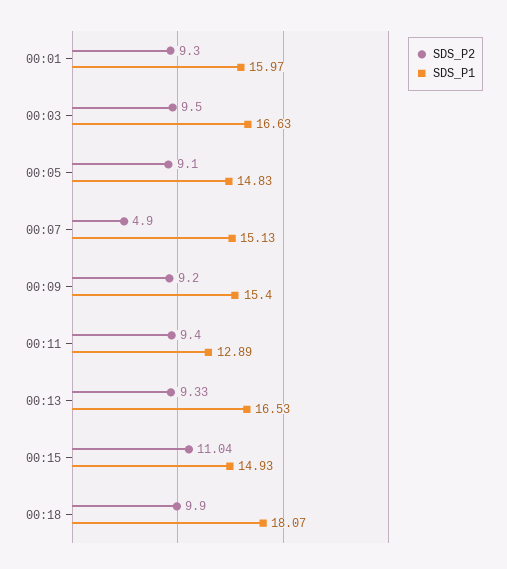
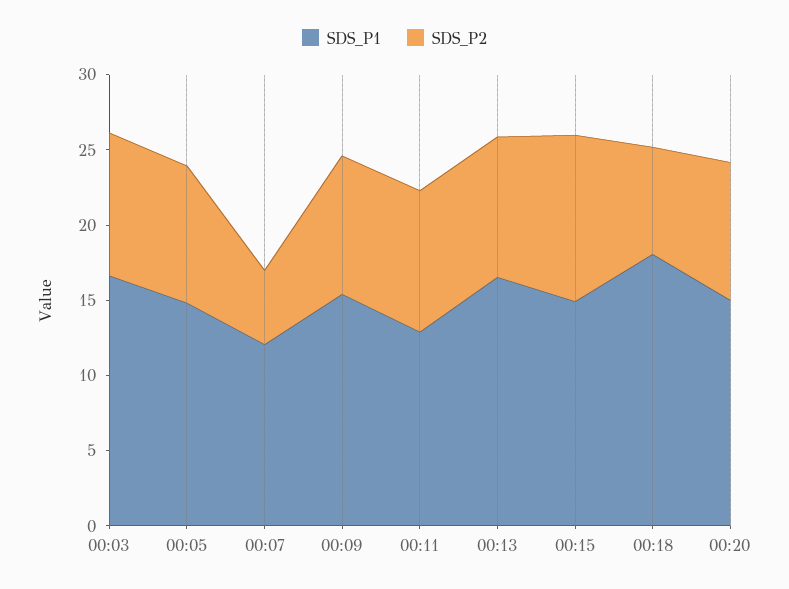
SDS_P2, 00:01: 9.3 -> none
SDS_P1, 00:01: 15.97 -> none
SDS_P1, 00:07: 15.13 -> 12
SDS_P2, 00:18: 9.9 -> 7
SDS_P1, 00:20: none -> 15
SDS_P2, 00:20: none -> 9

